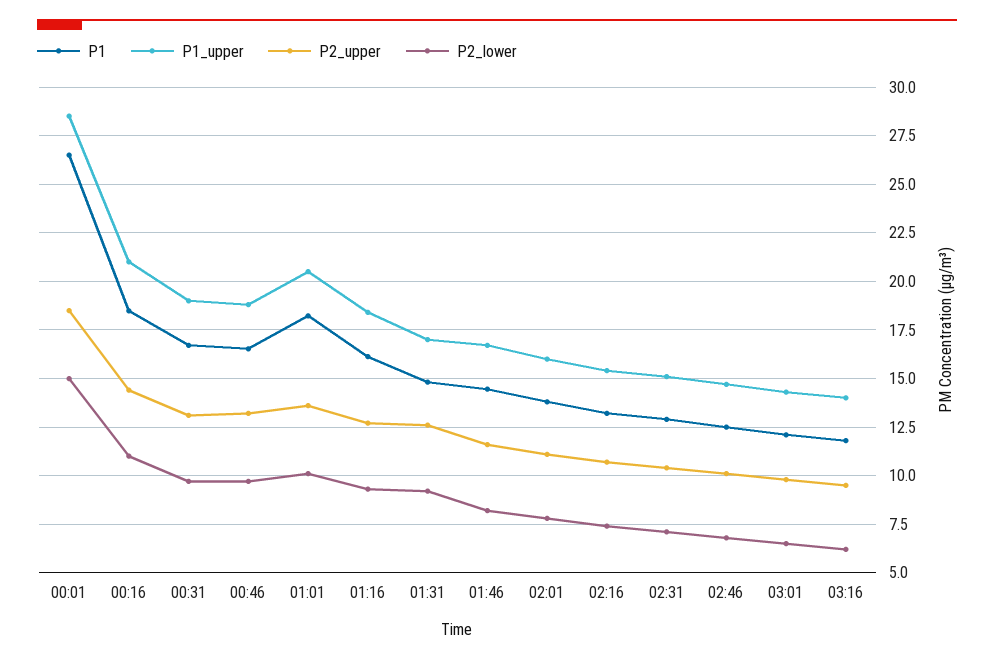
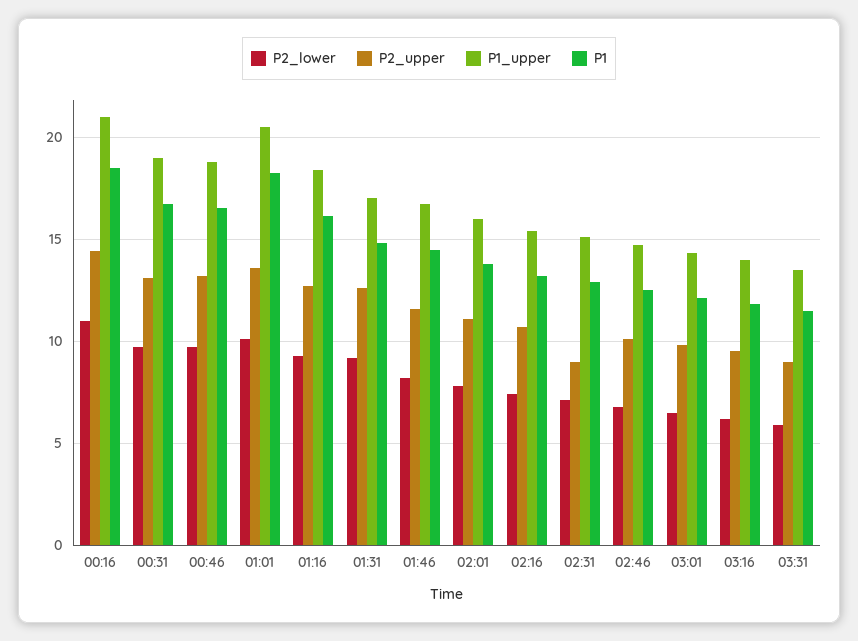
P1, 00:01: 26.5 -> none
P1_upper, 00:01: 28.5 -> none
P2_upper, 00:01: 18.5 -> none
P2_lower, 00:01: 15 -> none
P2_upper, 02:31: 10.5 -> 9
P2_lower, 03:31: none -> 6
P2_upper, 03:31: none -> 9
P1_upper, 03:31: none -> 13.5
P1, 03:31: none -> 11.5

